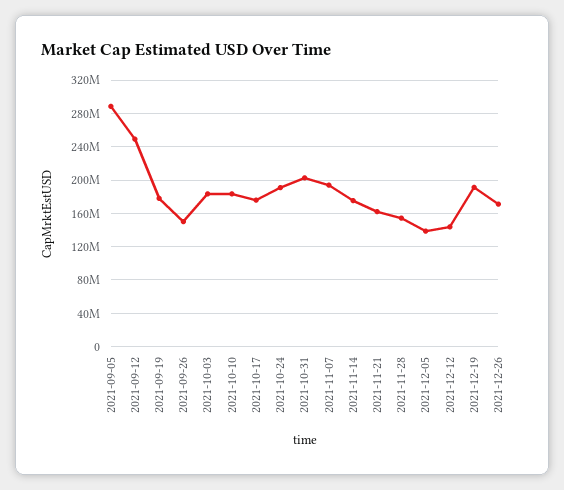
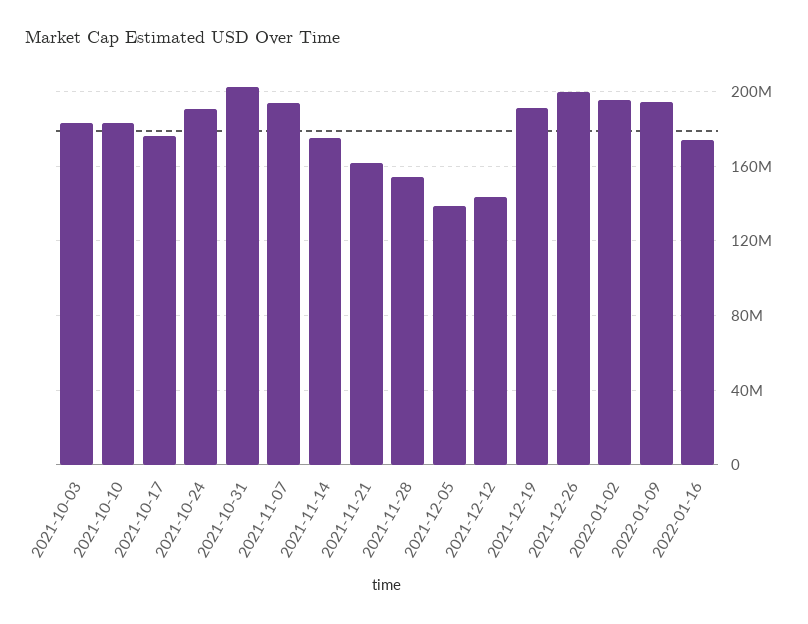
2021-09-05: 290000000 -> none
2021-09-12: 250000000 -> none
2021-09-19: 180000000 -> none
2021-09-26: 150000000 -> none
2021-12-26: 170000000 -> 200000000
2022-01-02: none -> 195000000
2022-01-09: none -> 195000000
2022-01-16: none -> 175000000

